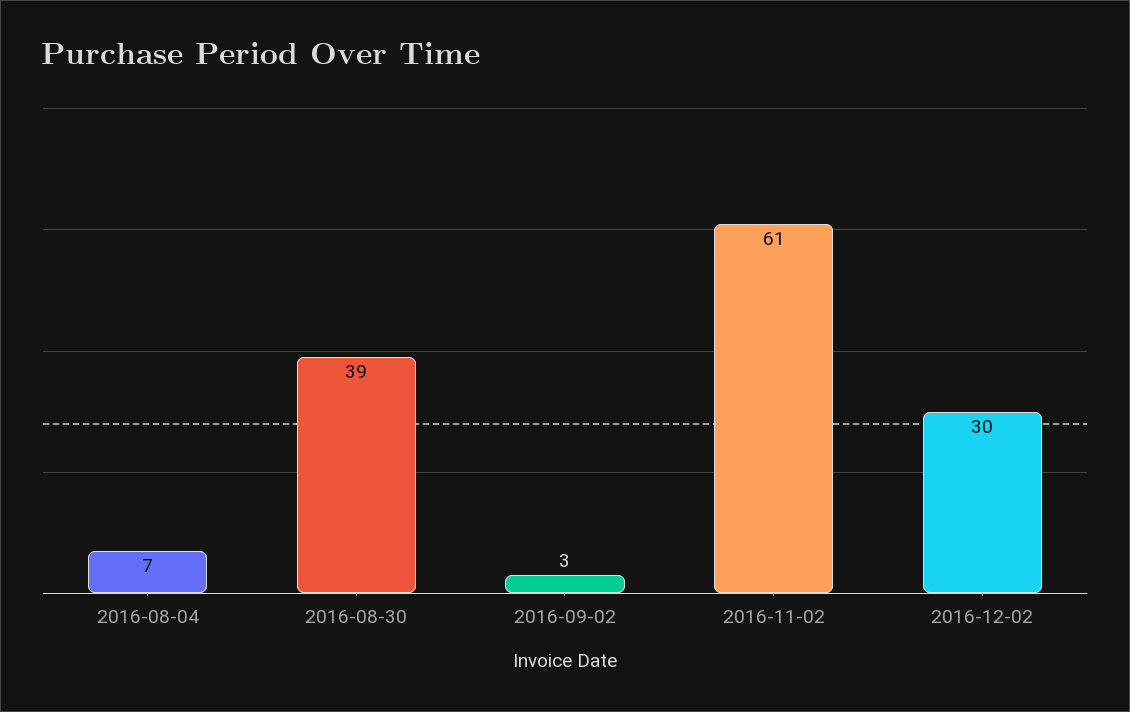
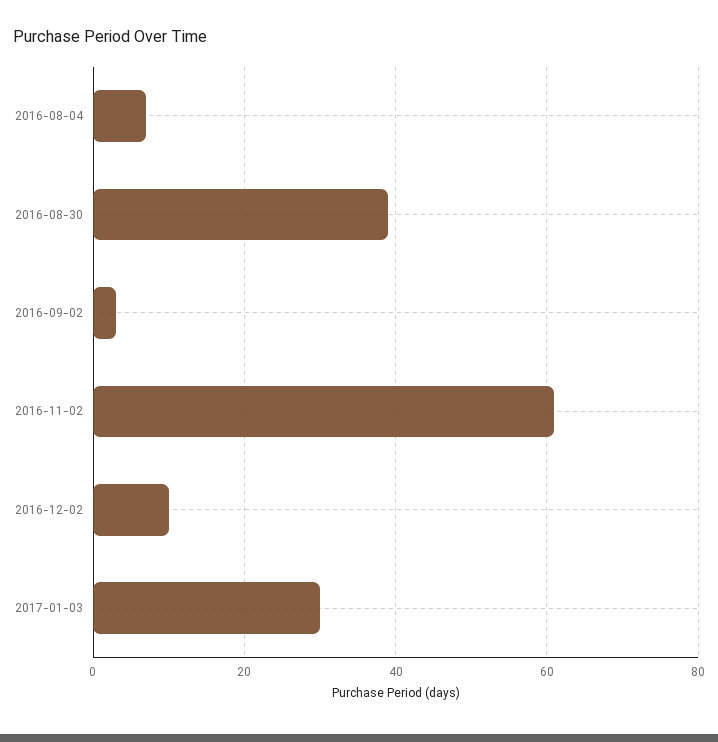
2016-12-02: 30 -> 10
2017-01-03: none -> 30

